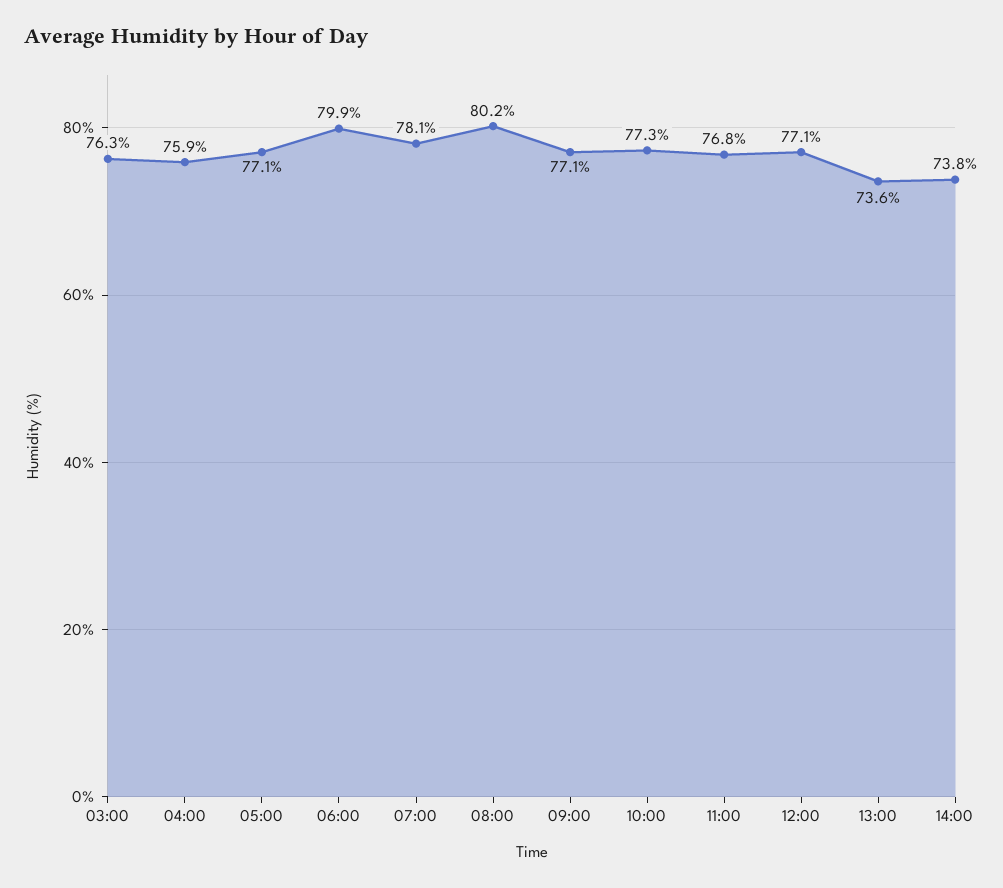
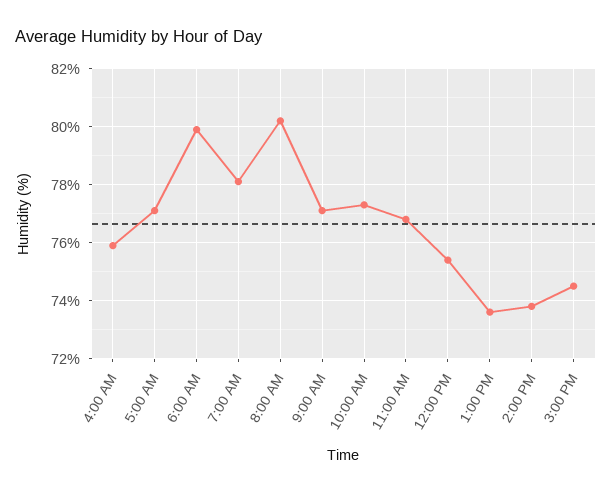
03:00: 76.3 -> none
12:00: 77.1 -> 75.5
3:00 PM: none -> 74.5

